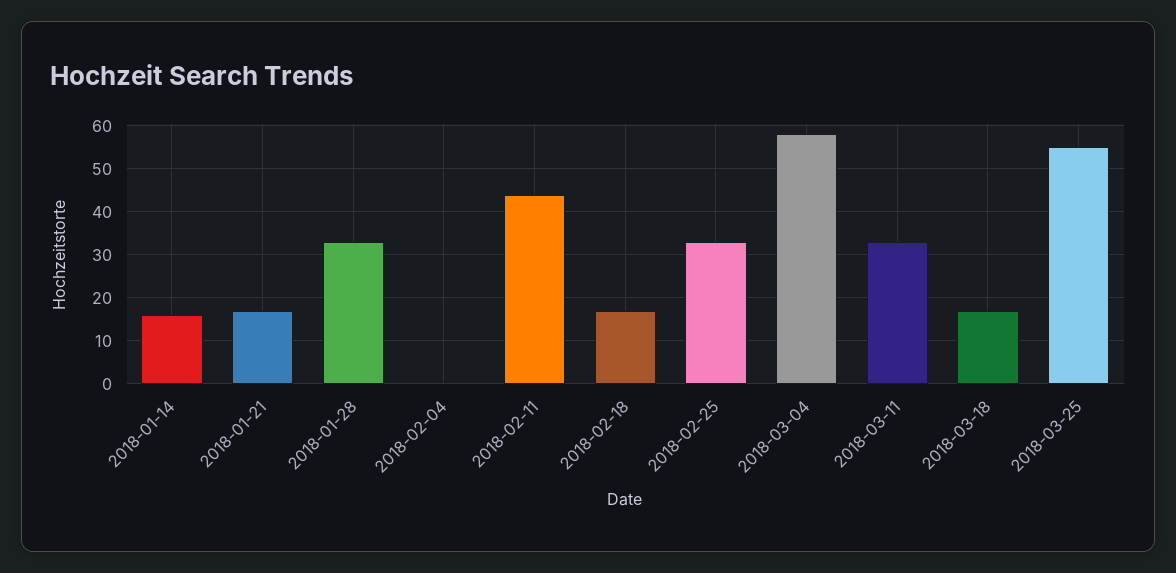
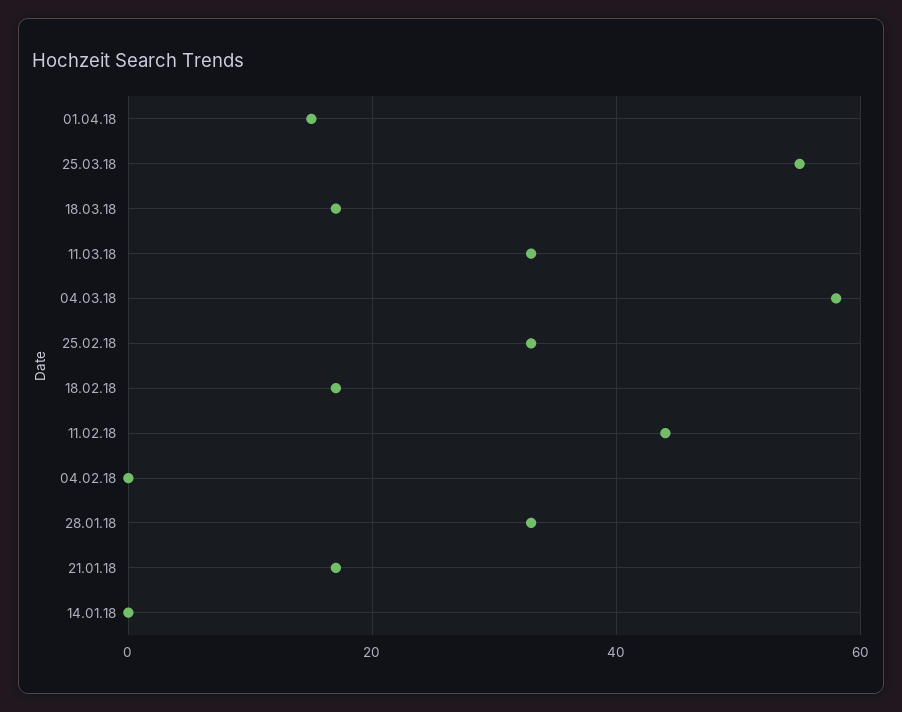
2018-01-14: 15 -> 0
01.04.18: none -> 15

